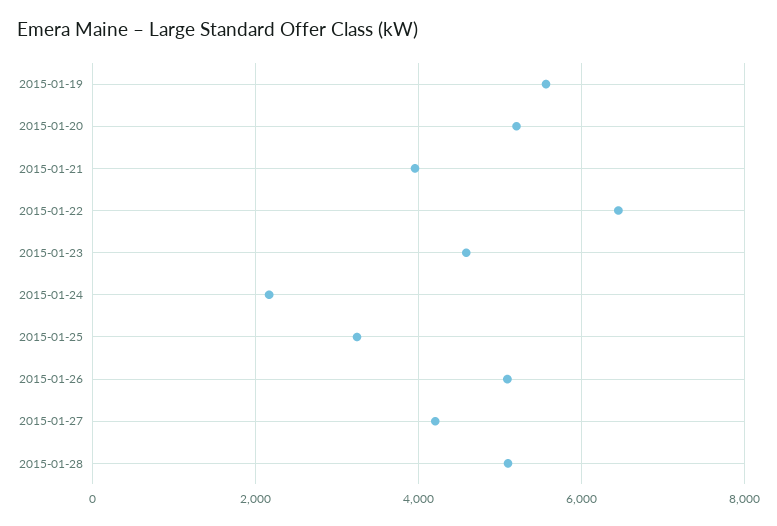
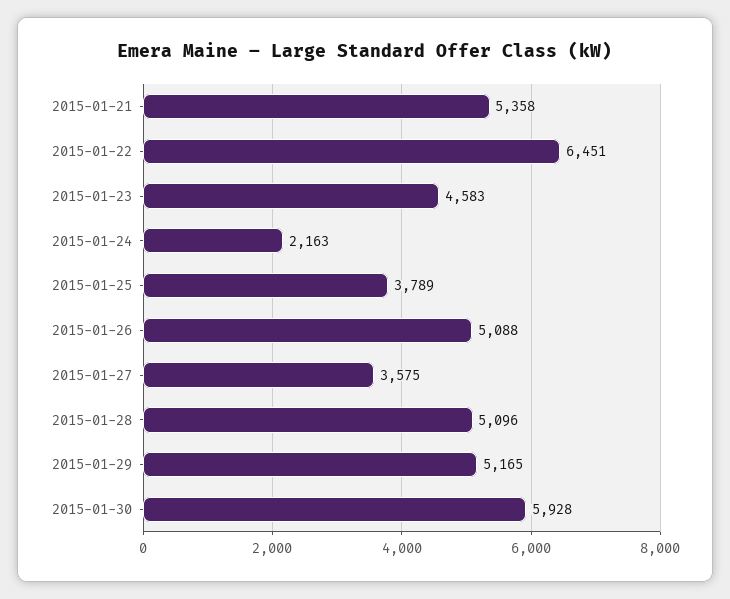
2015-01-19: 5600 -> none
2015-01-20: 5200 -> none
2015-01-21: 4000 -> 5358
2015-01-25: 3200 -> 3789
2015-01-27: 4200 -> 3575
2015-01-29: none -> 5165
2015-01-30: none -> 5928

